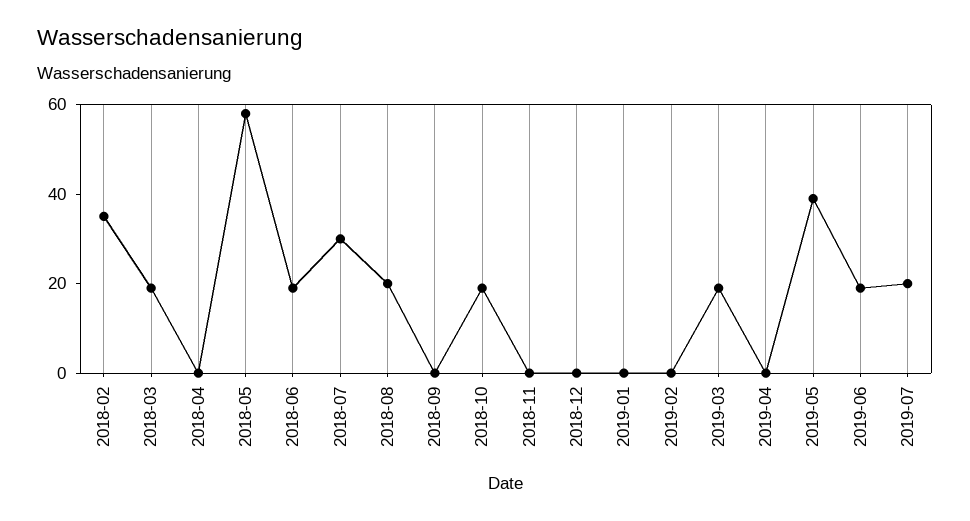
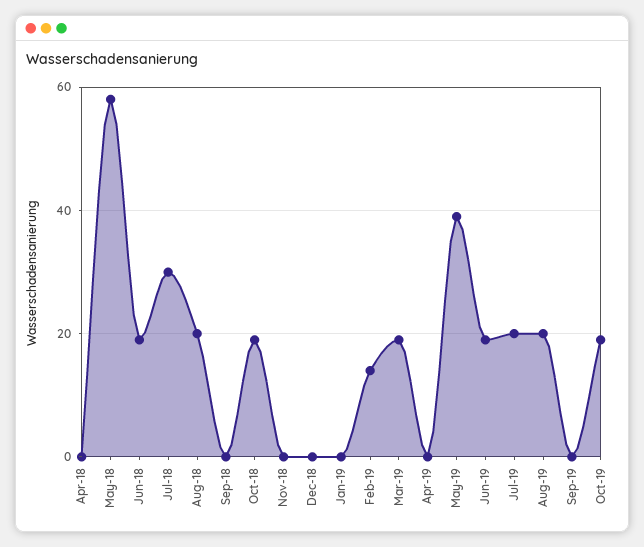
2018-02: 35 -> none
2018-03: 20 -> none
2019-02: 0 -> 15
Aug-19: none -> 20
Sep-19: none -> 0
Oct-19: none -> 20

